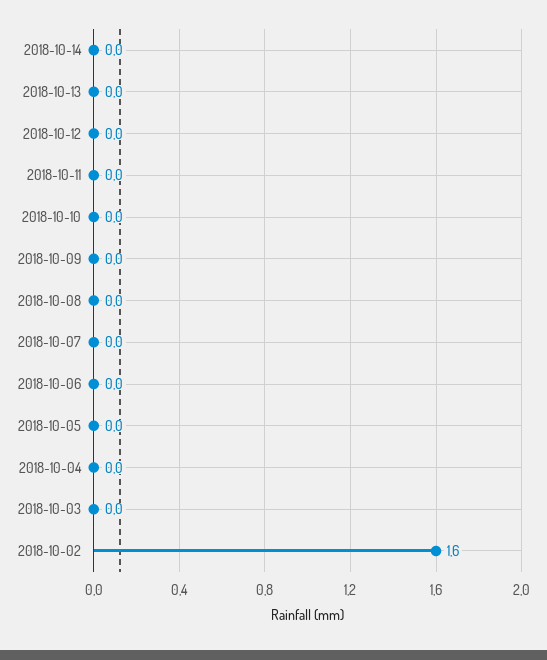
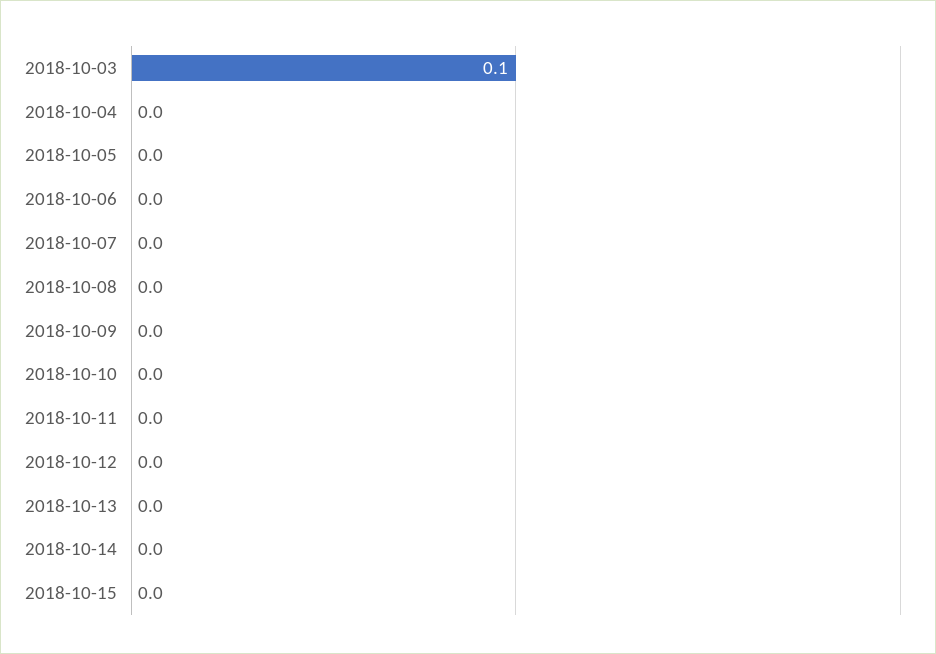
2018-10-03: 0 -> 0.1
2018-10-02: 1.6 -> none
2018-10-15: none -> 0

